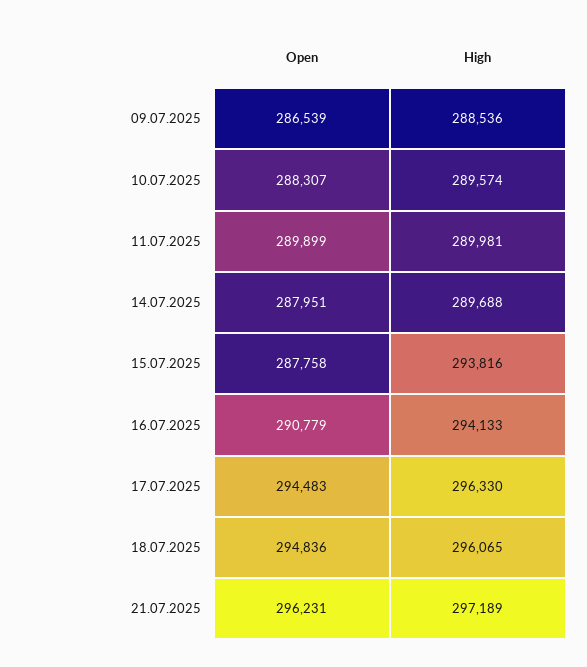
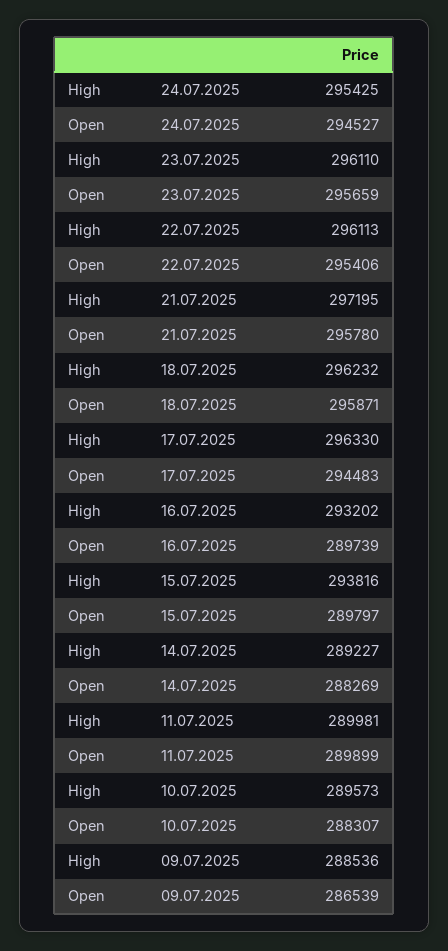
High, 10.07.2025: 289574 -> 289573
Open, 14.07.2025: 287951 -> 288269
High, 14.07.2025: 289688 -> 289227
Open, 15.07.2025: 287758 -> 289797
Open, 16.07.2025: 290779 -> 289739
High, 16.07.2025: 294133 -> 293202
Open, 18.07.2025: 294836 -> 295871
High, 18.07.2025: 296065 -> 296232
Open, 21.07.2025: 296231 -> 295780
High, 21.07.2025: 297189 -> 297195
High, 24.07.2025: none -> 295425
Open, 24.07.2025: none -> 294527
High, 23.07.2025: none -> 296110
Open, 23.07.2025: none -> 295659
High, 22.07.2025: none -> 296113
Open, 22.07.2025: none -> 295406

